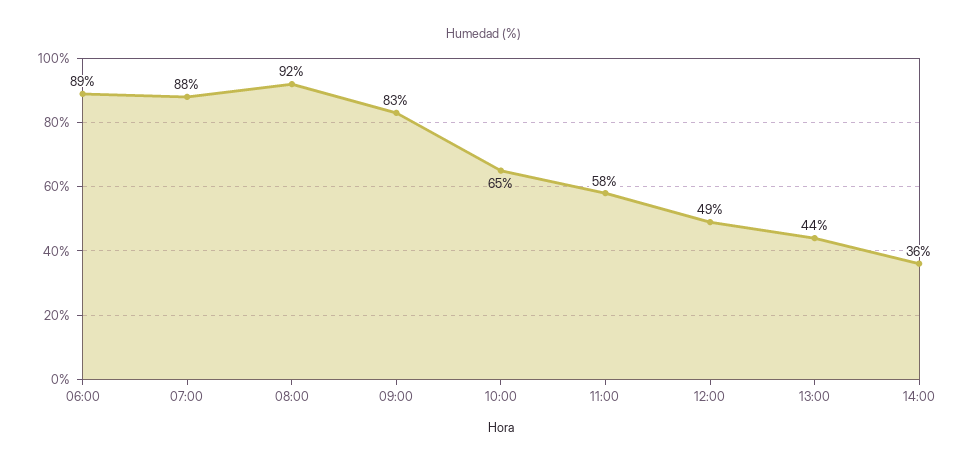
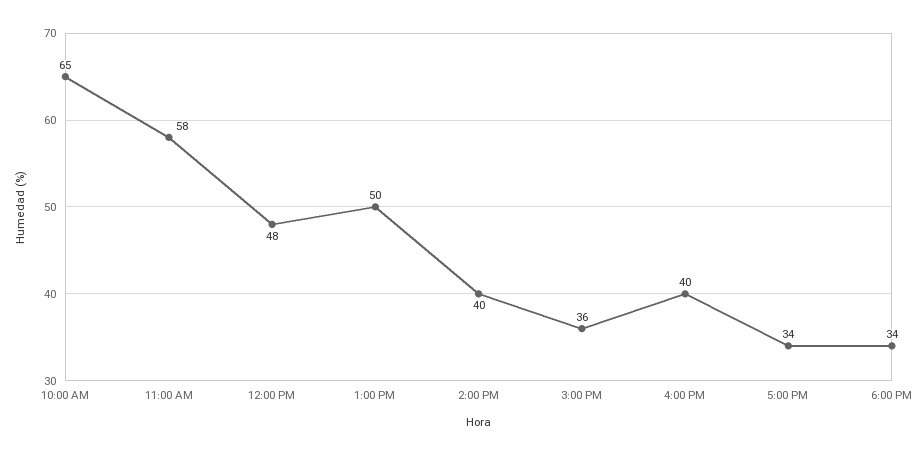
06:00: 89 -> none
07:00: 88 -> none
08:00: 92 -> none
09:00: 83 -> none
12:00: 49 -> 48
13:00: 44 -> 50
14:00: 36 -> 40
3:00 PM: none -> 36
4:00 PM: none -> 40
5:00 PM: none -> 34
6:00 PM: none -> 34

